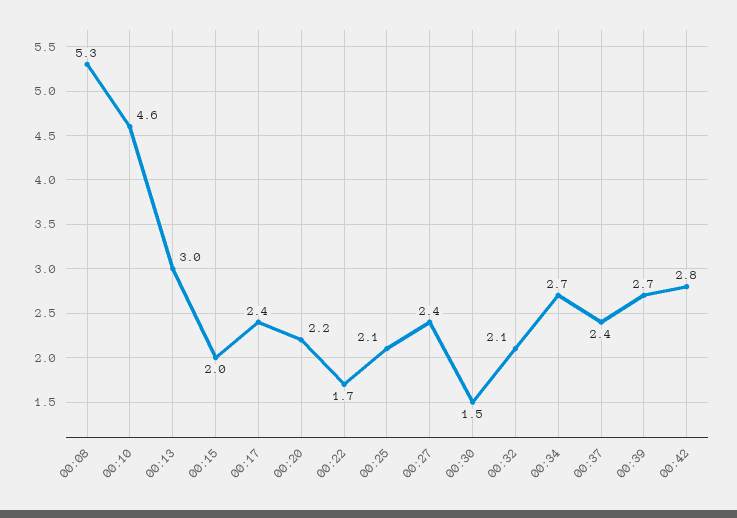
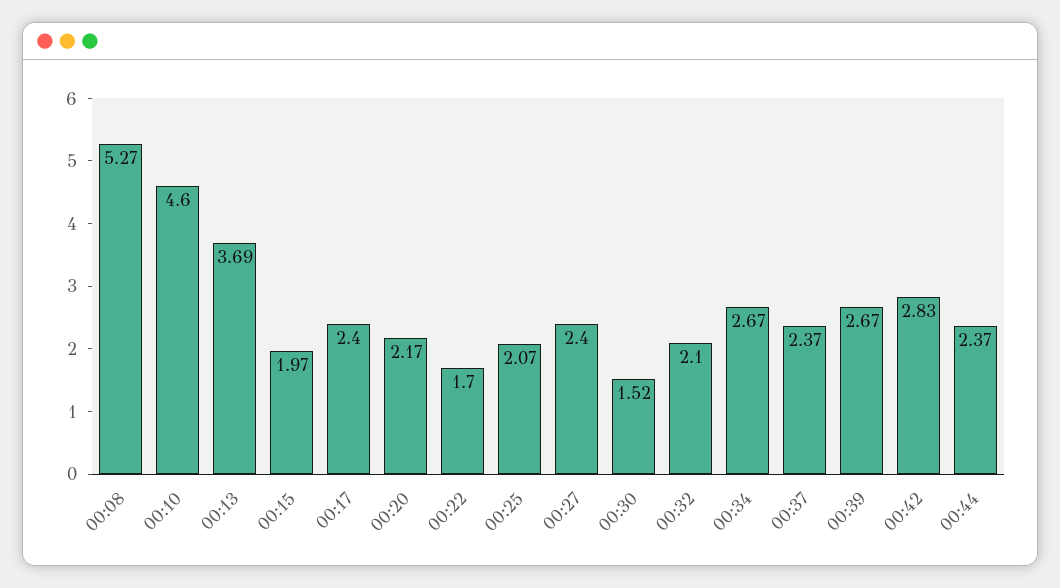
00:13: 3 -> 3.69
00:44: none -> 2.37

